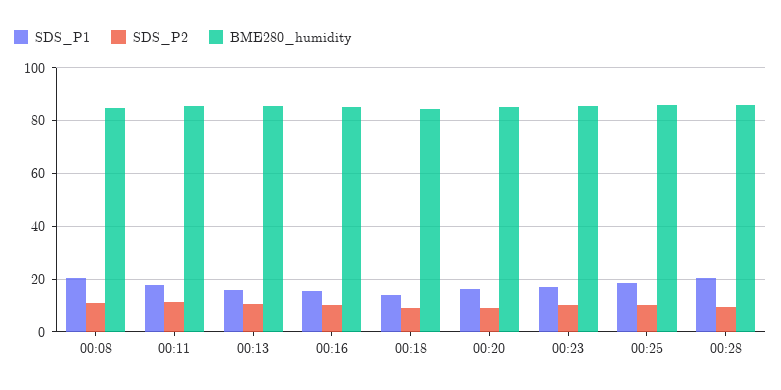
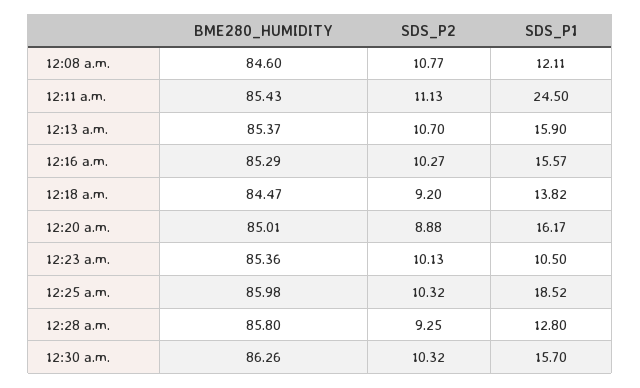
SDS_P1, 00:08: 20 -> 12.11
SDS_P1, 00:11: 17.5 -> 24.5
SDS_P1, 00:23: 17.5 -> 10.5
SDS_P1, 00:28: 20 -> 12.8
BME280_humidity, 12:30 a.m.: none -> 86.26
SDS_P2, 12:30 a.m.: none -> 10.32
SDS_P1, 12:30 a.m.: none -> 15.7

